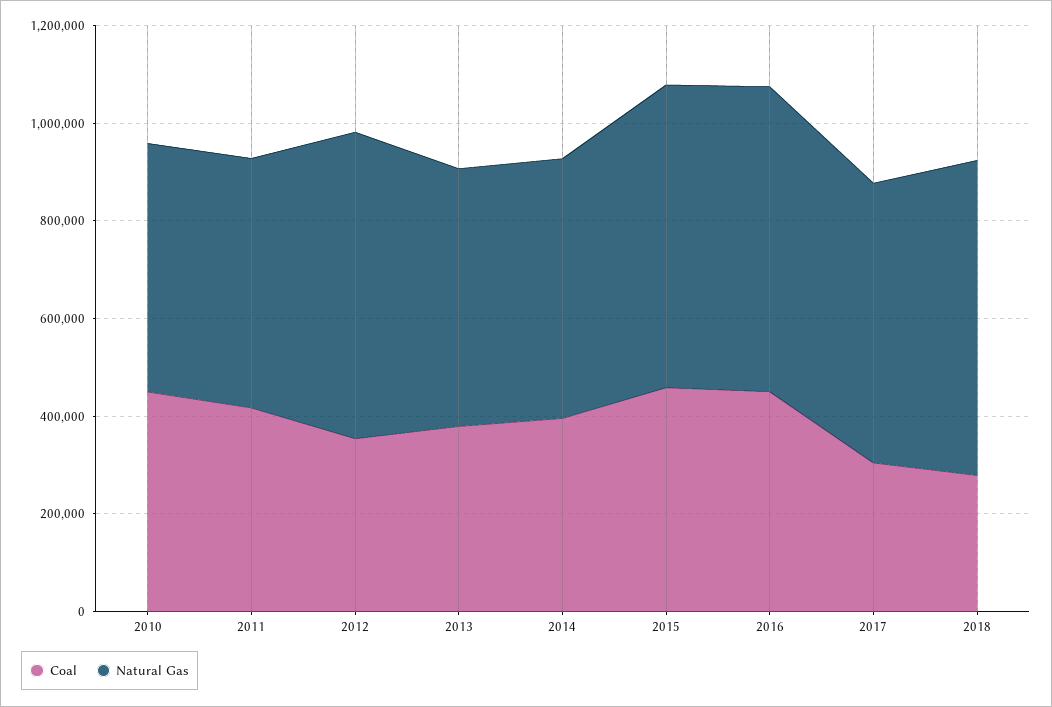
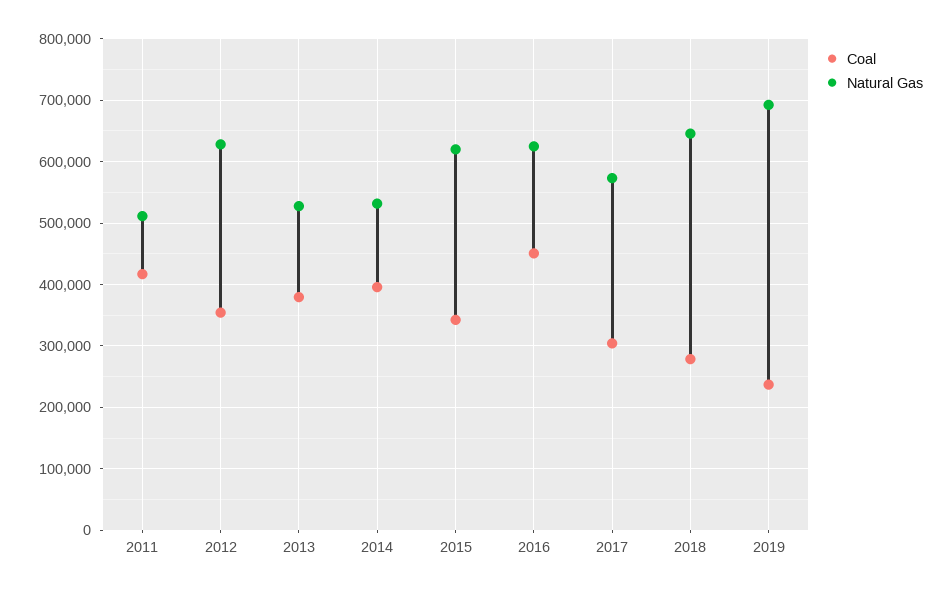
Coal, 2010: 450000 -> none
Natural Gas, 2010: 500000 -> none
Coal, 2015: 450000 -> 340000
Coal, 2019: none -> 240000
Natural Gas, 2019: none -> 690000

